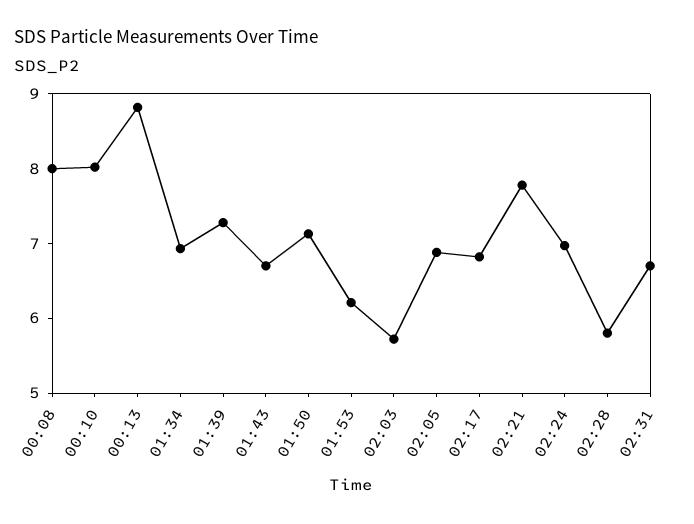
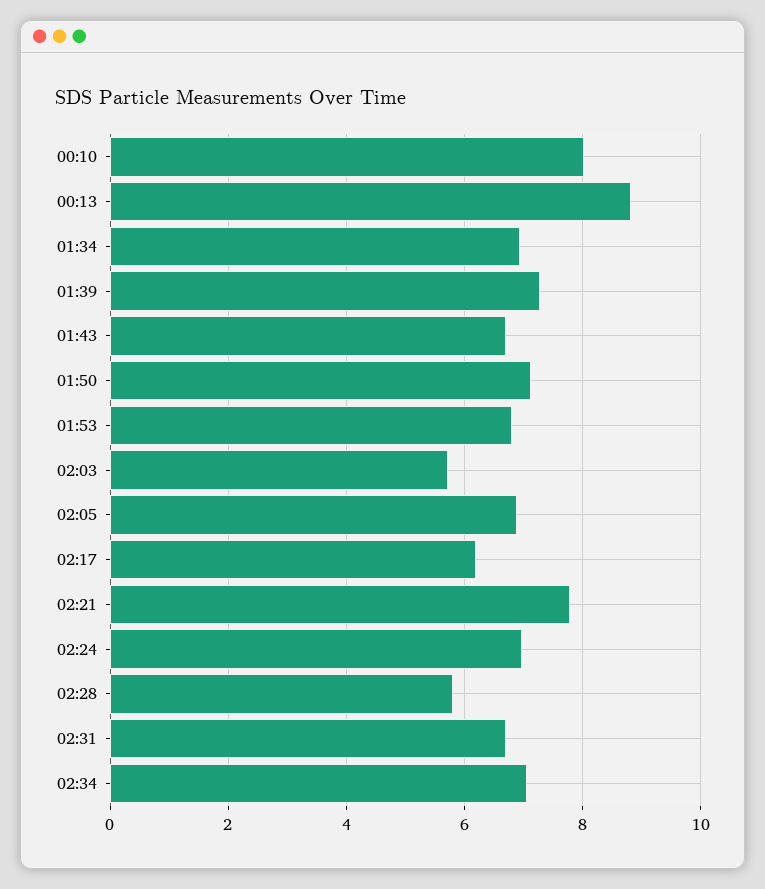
00:08: 8 -> none
01:53: 6.2 -> 6.8
02:17: 6.8 -> 6.2
02:34: none -> 7

